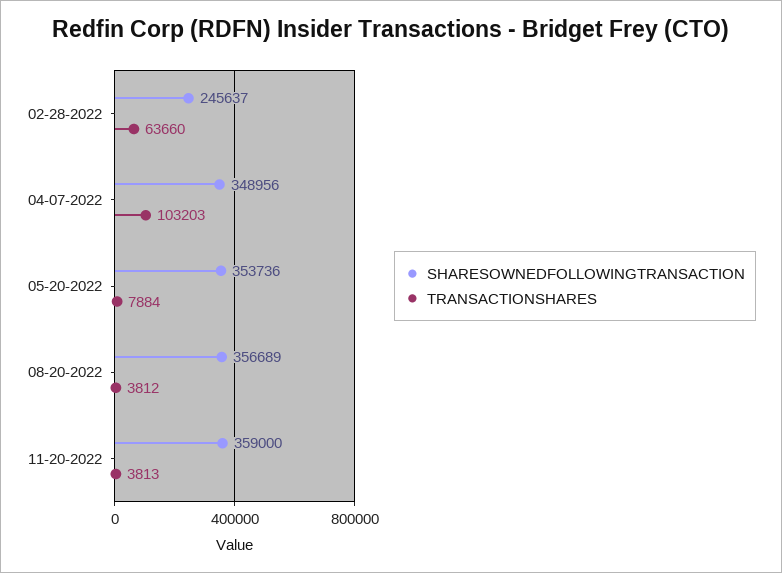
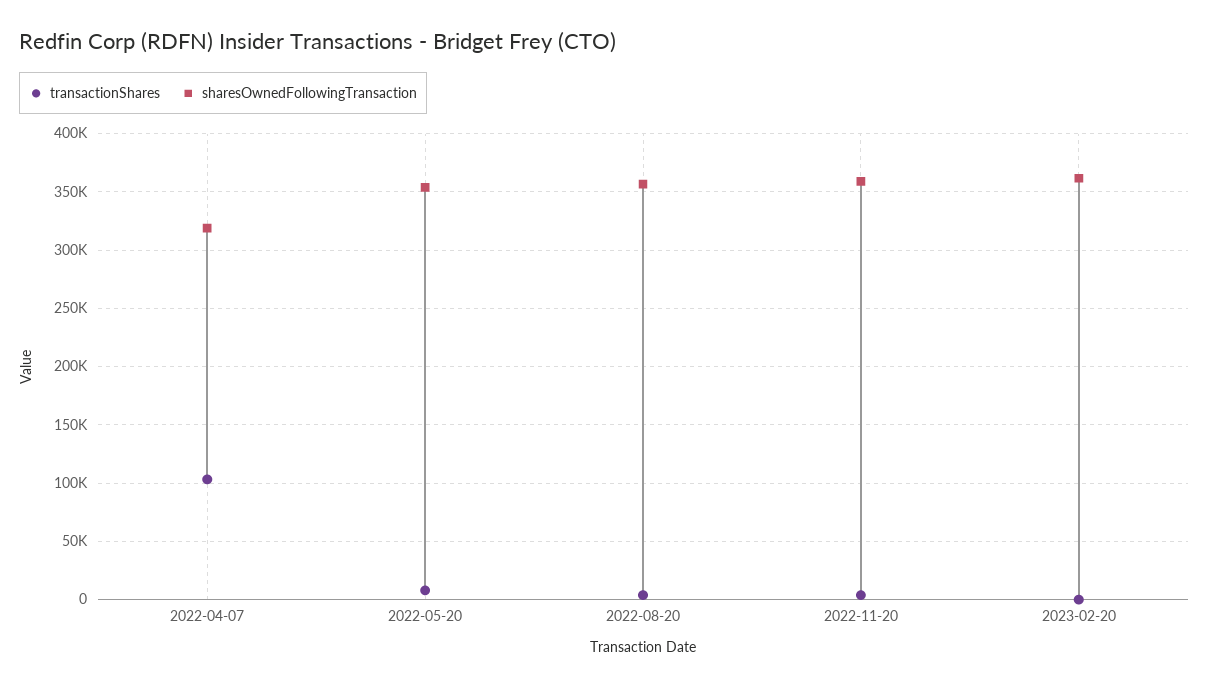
SHARESOWNEDFOLLOWINGTRANSACTION, 02-28-2022: 245637 -> none
TRANSACTIONSHARES, 02-28-2022: 63660 -> none
SHARESOWNEDFOLLOWINGTRANSACTION, 04-07-2022: 348956 -> 320000
TRANSACTIONSHARES, 2023-02-20: none -> 0
SHARESOWNEDFOLLOWINGTRANSACTION, 2023-02-20: none -> 360000

